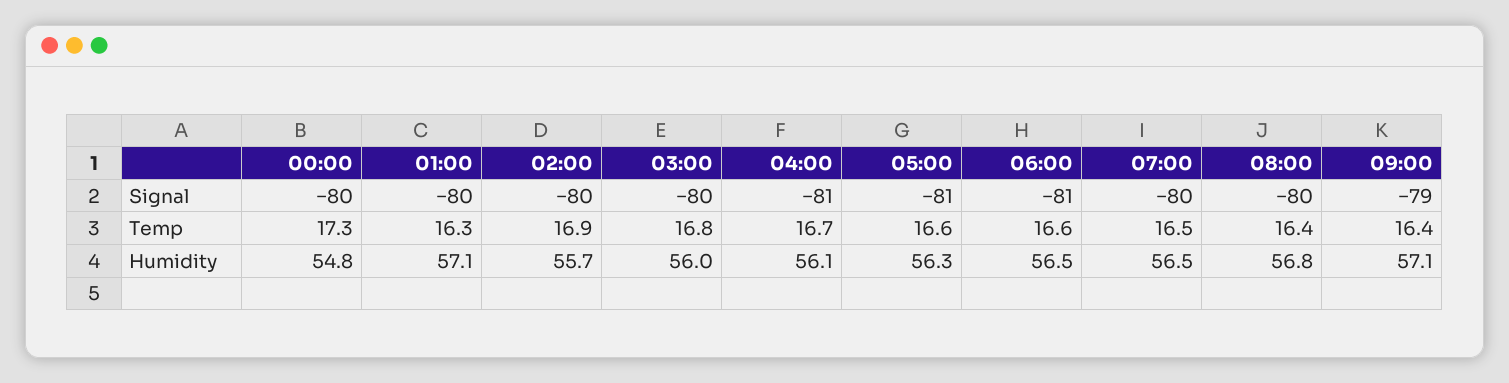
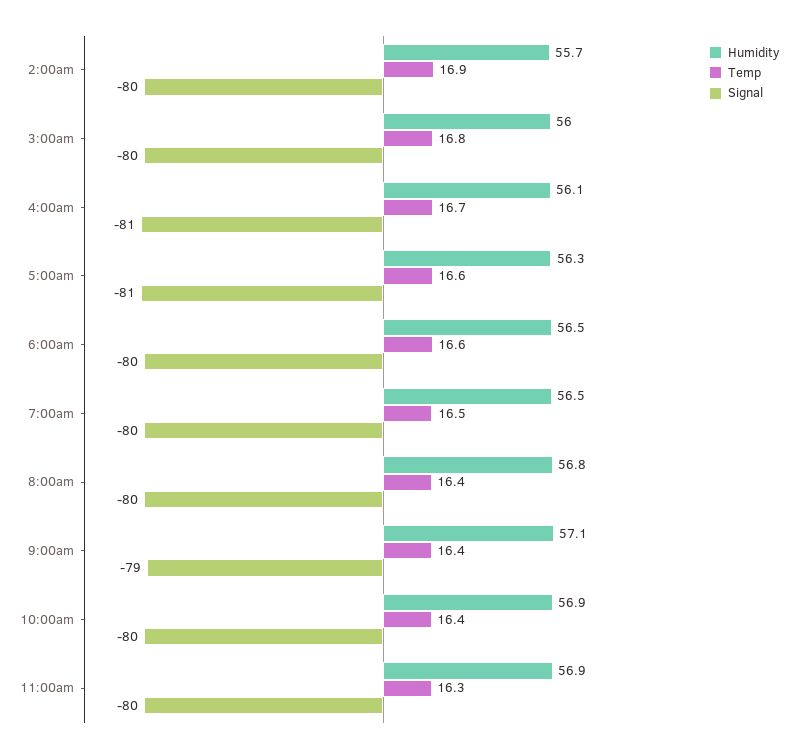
Signal, 00:00: -80 -> none
Signal, 01:00: -80 -> none
Signal, 06:00: -81 -> -80
Temp, 00:00: 17.3 -> none
Temp, 01:00: 16.3 -> none
Humidity, 00:00: 54.8 -> none
Humidity, 01:00: 57.1 -> none
Humidity, 10:00am: none -> 56.9
Temp, 10:00am: none -> 16.4
Signal, 10:00am: none -> -80
Humidity, 11:00am: none -> 56.9
Temp, 11:00am: none -> 16.3
Signal, 11:00am: none -> -80

